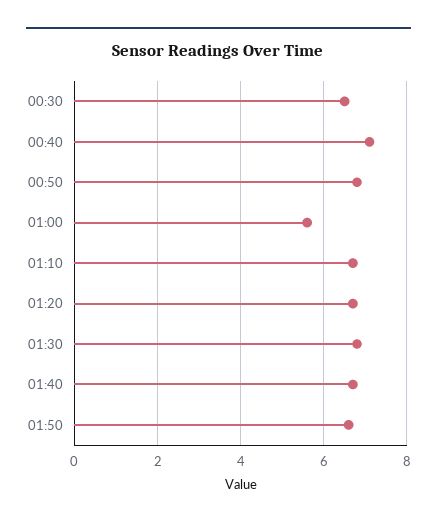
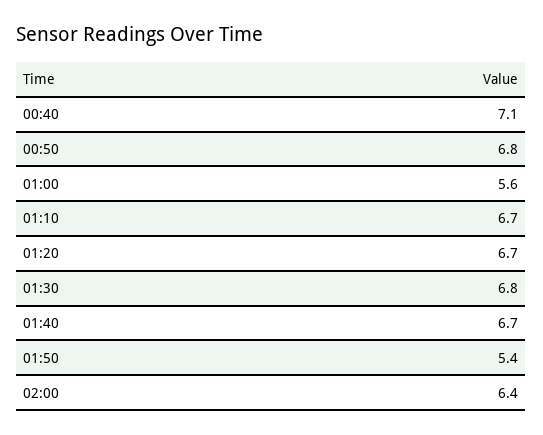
00:30: 6.5 -> none
01:50: 6.5 -> 5.4
02:00: none -> 6.4

